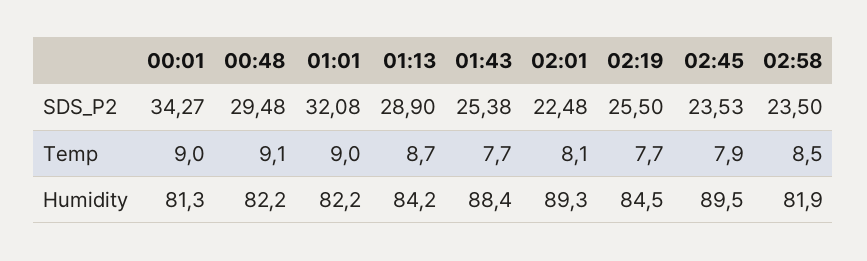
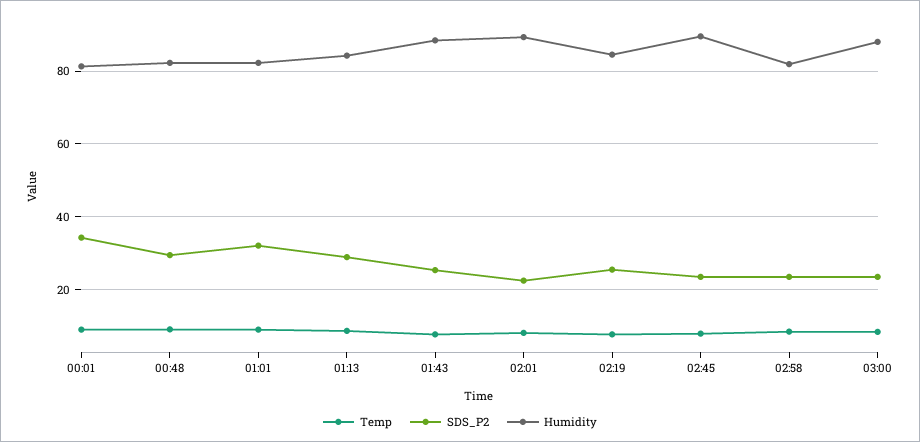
Temp, 03:00: none -> 8
SDS_P2, 03:00: none -> 24
Humidity, 03:00: none -> 88

